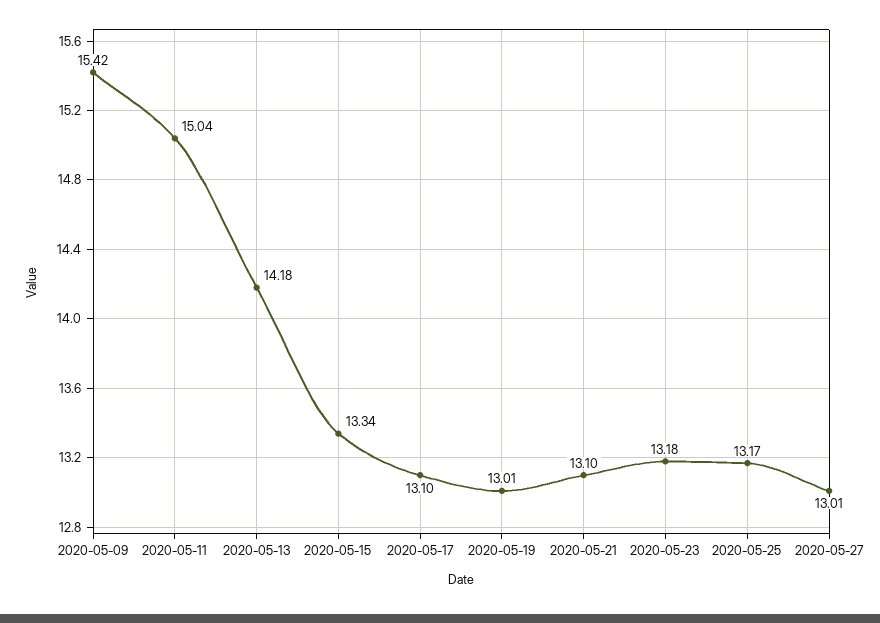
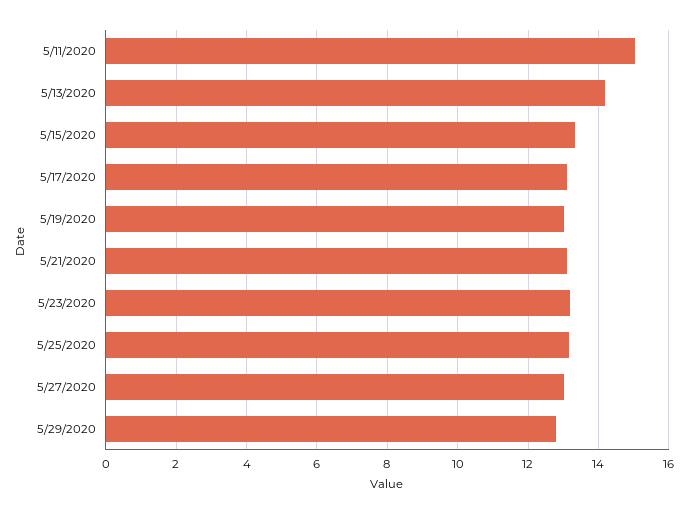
2020-05-09: 15.42 -> none
5/29/2020: none -> 12.8

